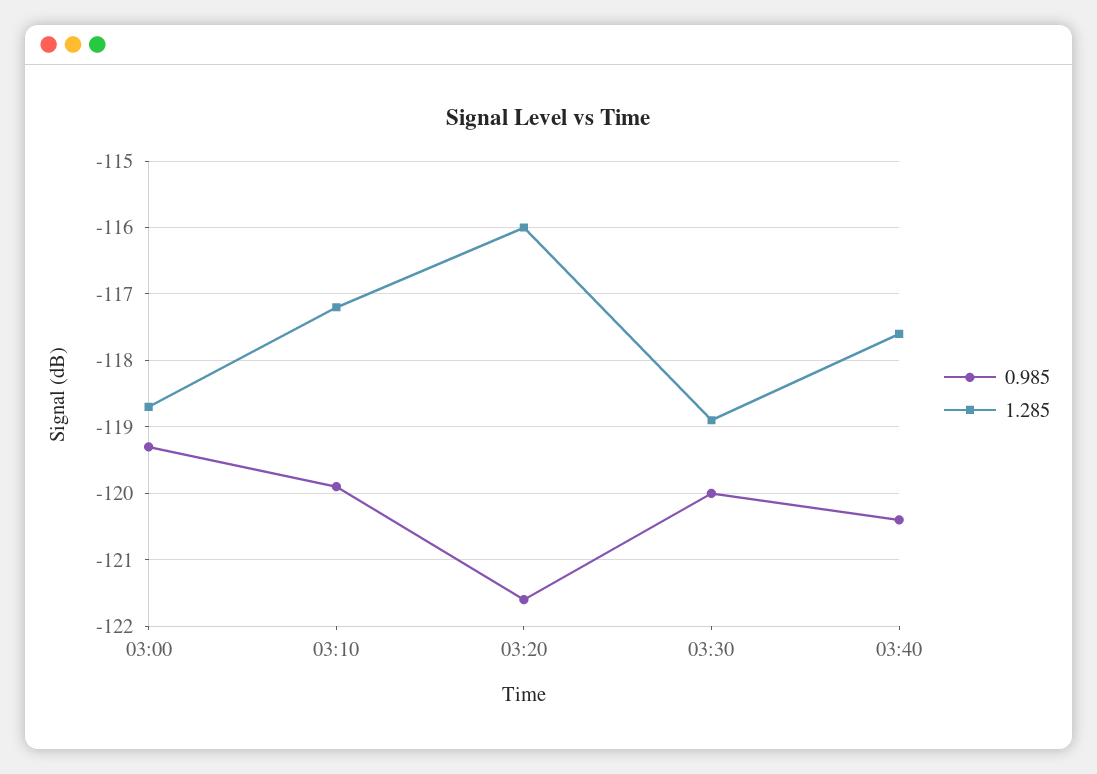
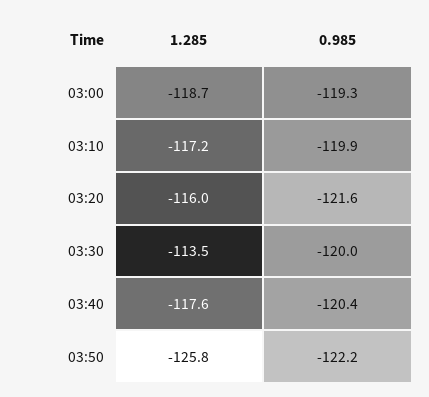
1.285, 03:30: -118.9 -> -113.5
1.285, 03:50: none -> -125.8
0.985, 03:50: none -> -122.2

